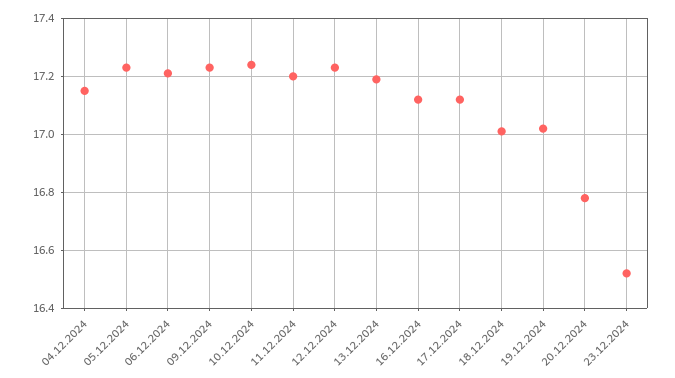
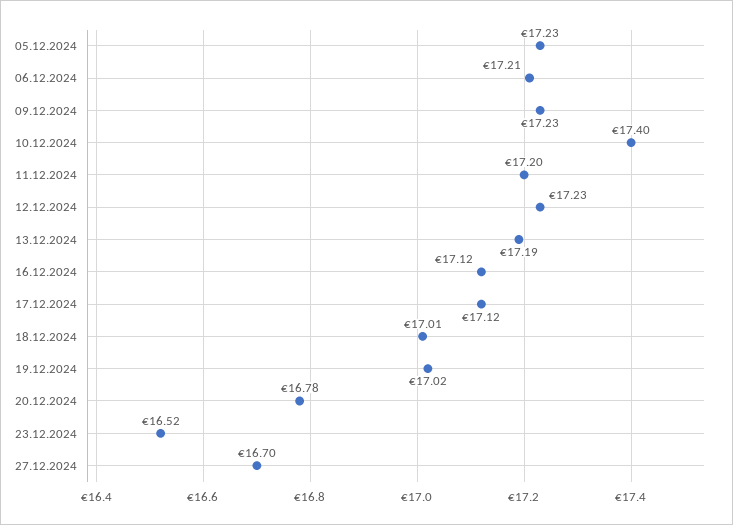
04.12.2024: 17.15 -> none
10.12.2024: 17.25 -> 17.4
27.12.2024: none -> 16.7

